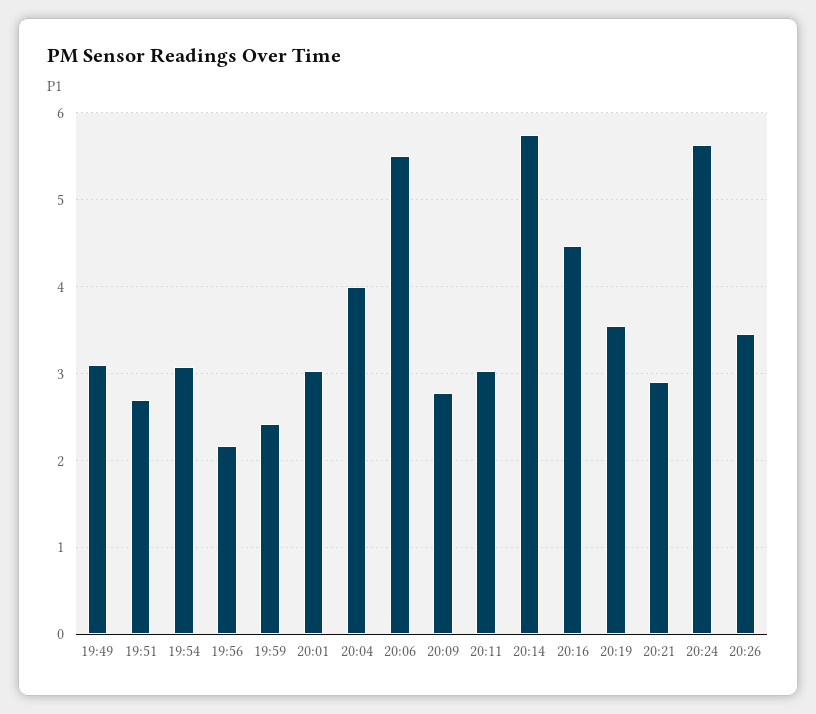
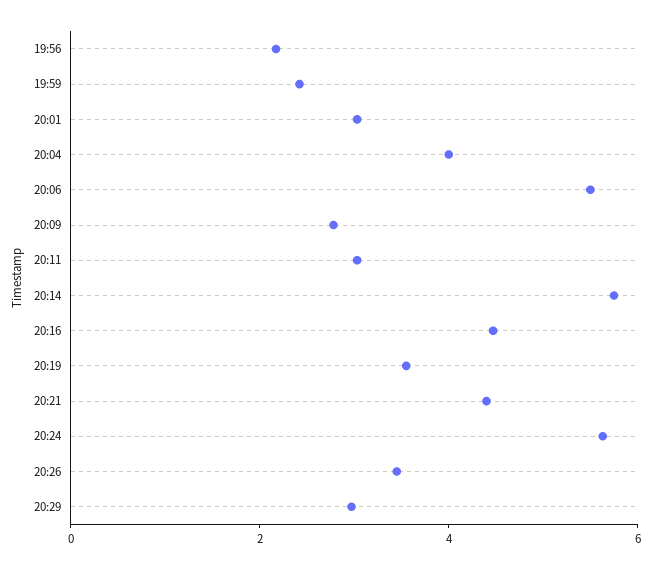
19:49: 3.1 -> none
19:51: 2.7 -> none
19:54: 3.1 -> none
20:21: 2.9 -> 4.5
20:29: none -> 3

